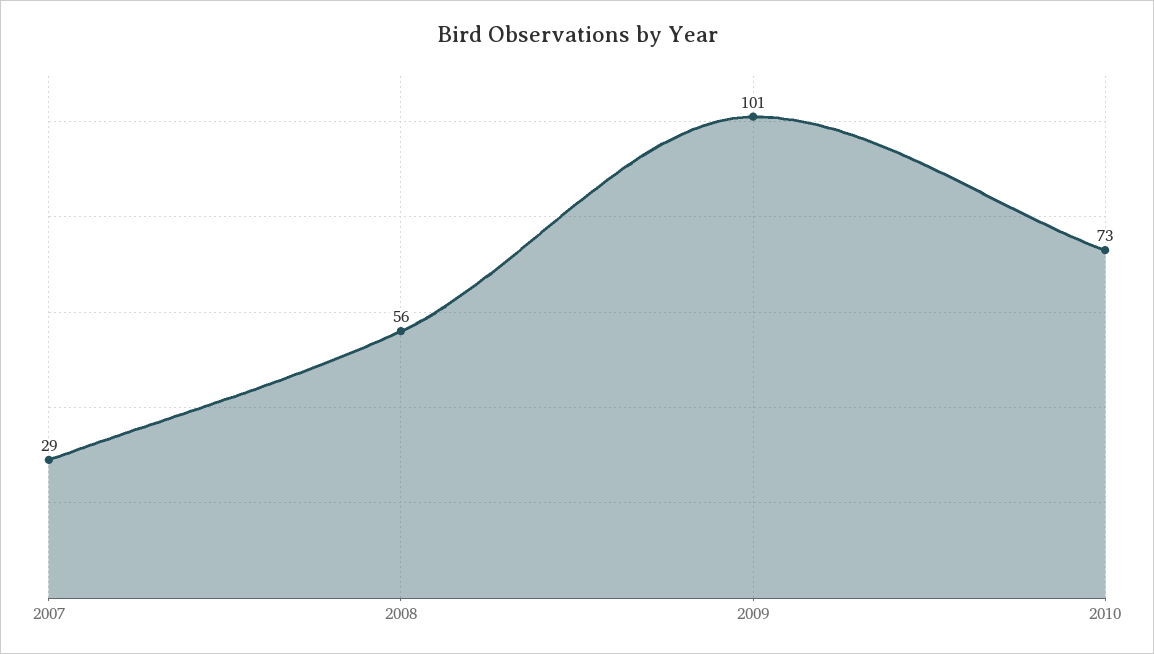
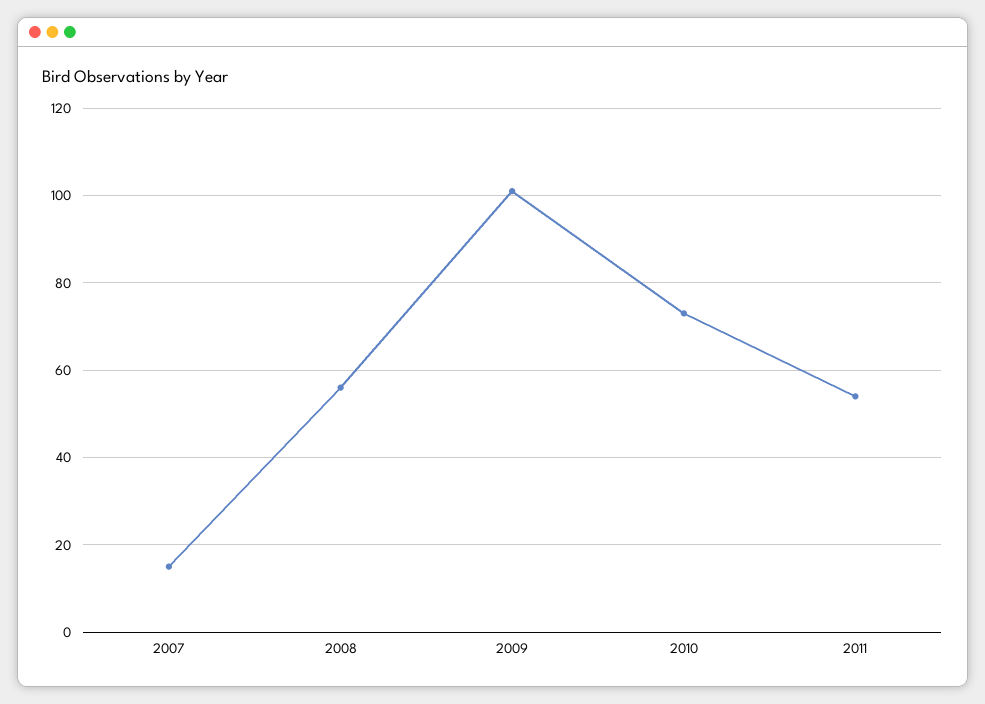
2007: 29 -> 15
2011: none -> 55

